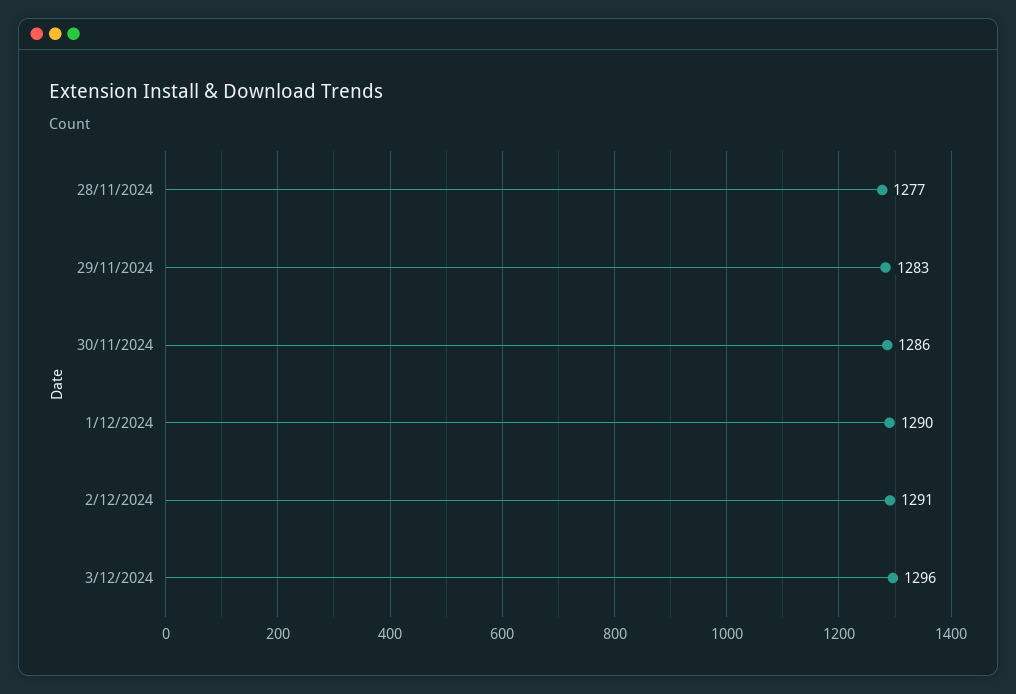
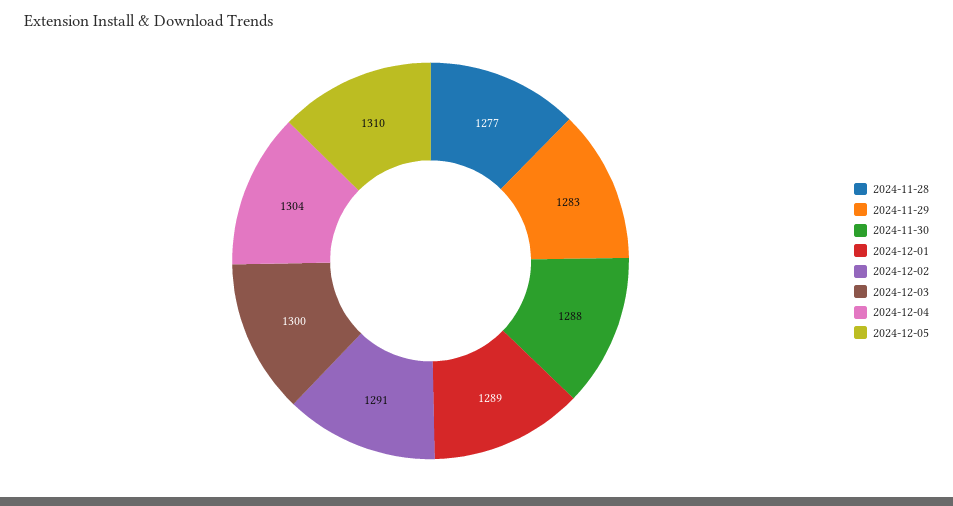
30/11/2024: 1286 -> 1288
1/12/2024: 1290 -> 1289
3/12/2024: 1296 -> 1300
2024-12-04: none -> 1304
2024-12-05: none -> 1310

